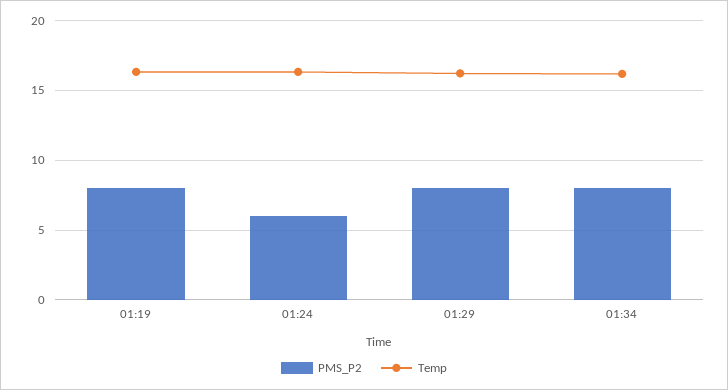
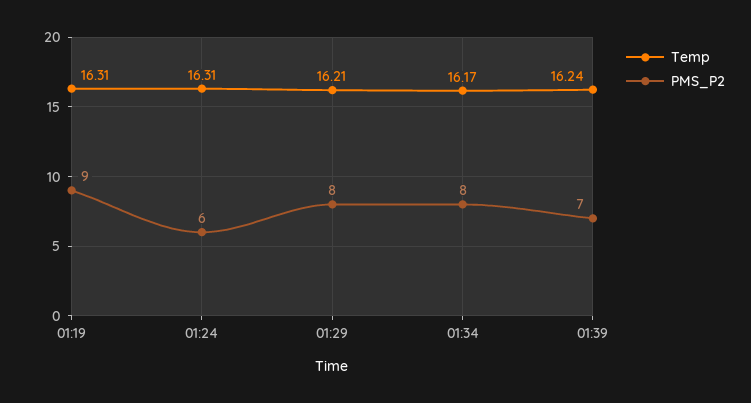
PMS_P2, 01:19: 8 -> 9
Temp, 01:39: none -> 16.24
PMS_P2, 01:39: none -> 7

